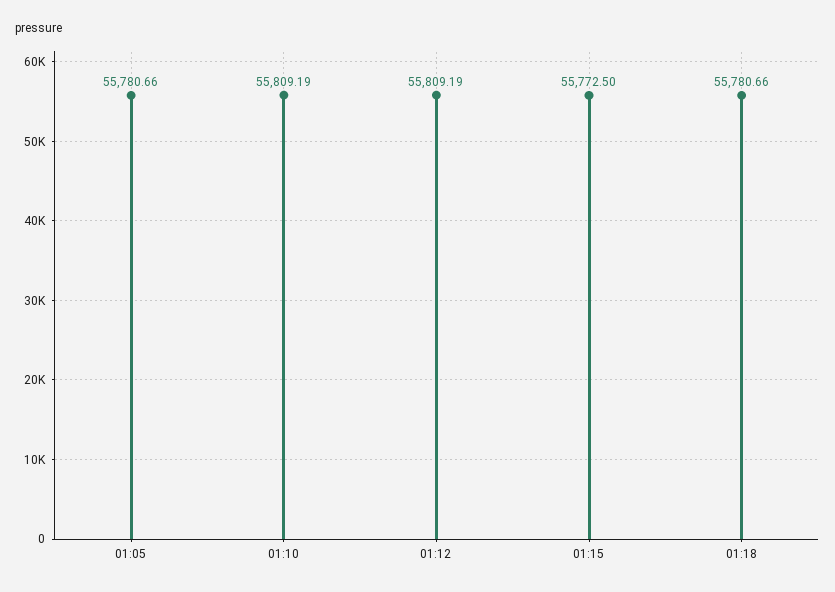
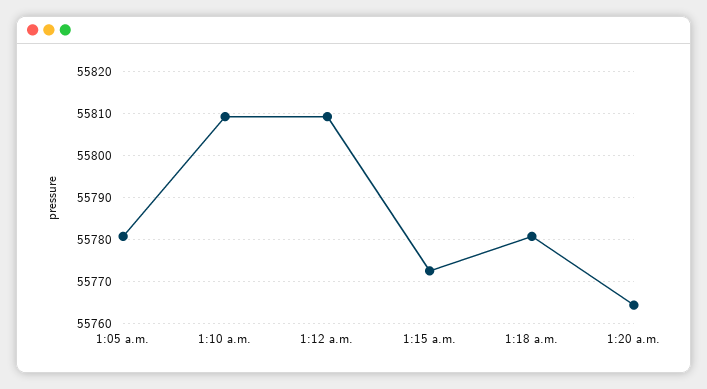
1:20 a.m.: none -> 55764

